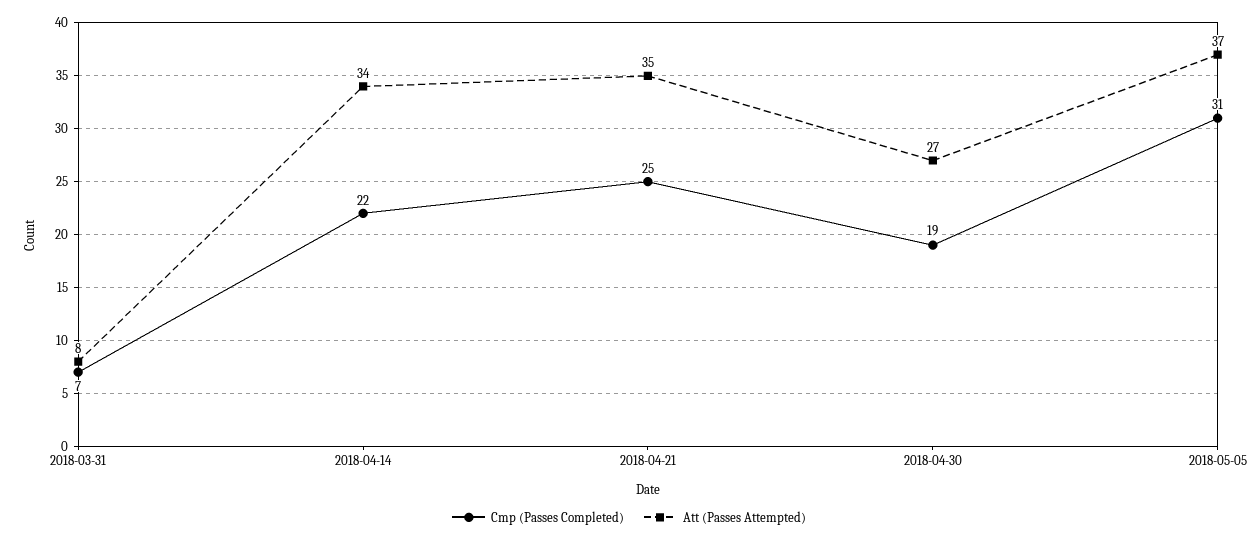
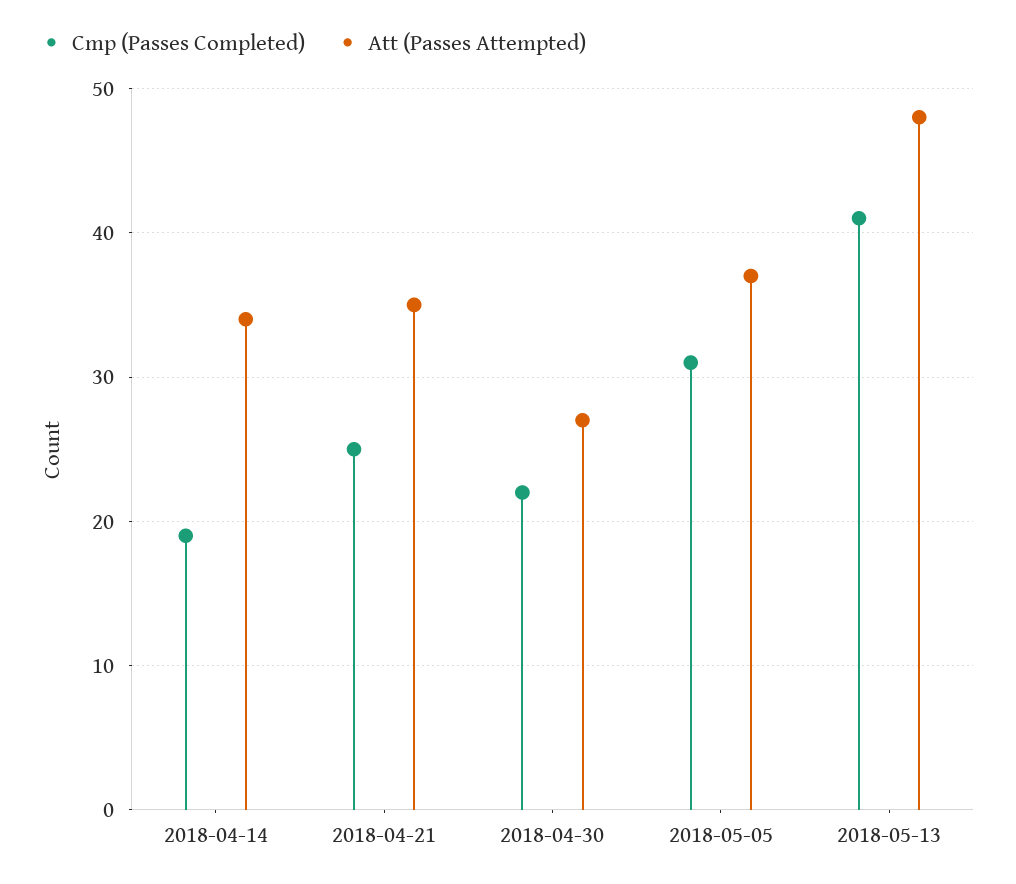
Cmp (Passes Completed), 2018-03-31: 7 -> none
Att (Passes Attempted), 2018-03-31: 8 -> none
Cmp (Passes Completed), 2018-04-14: 22 -> 19
Cmp (Passes Completed), 2018-04-30: 19 -> 22
Cmp (Passes Completed), 2018-05-13: none -> 41
Att (Passes Attempted), 2018-05-13: none -> 48

